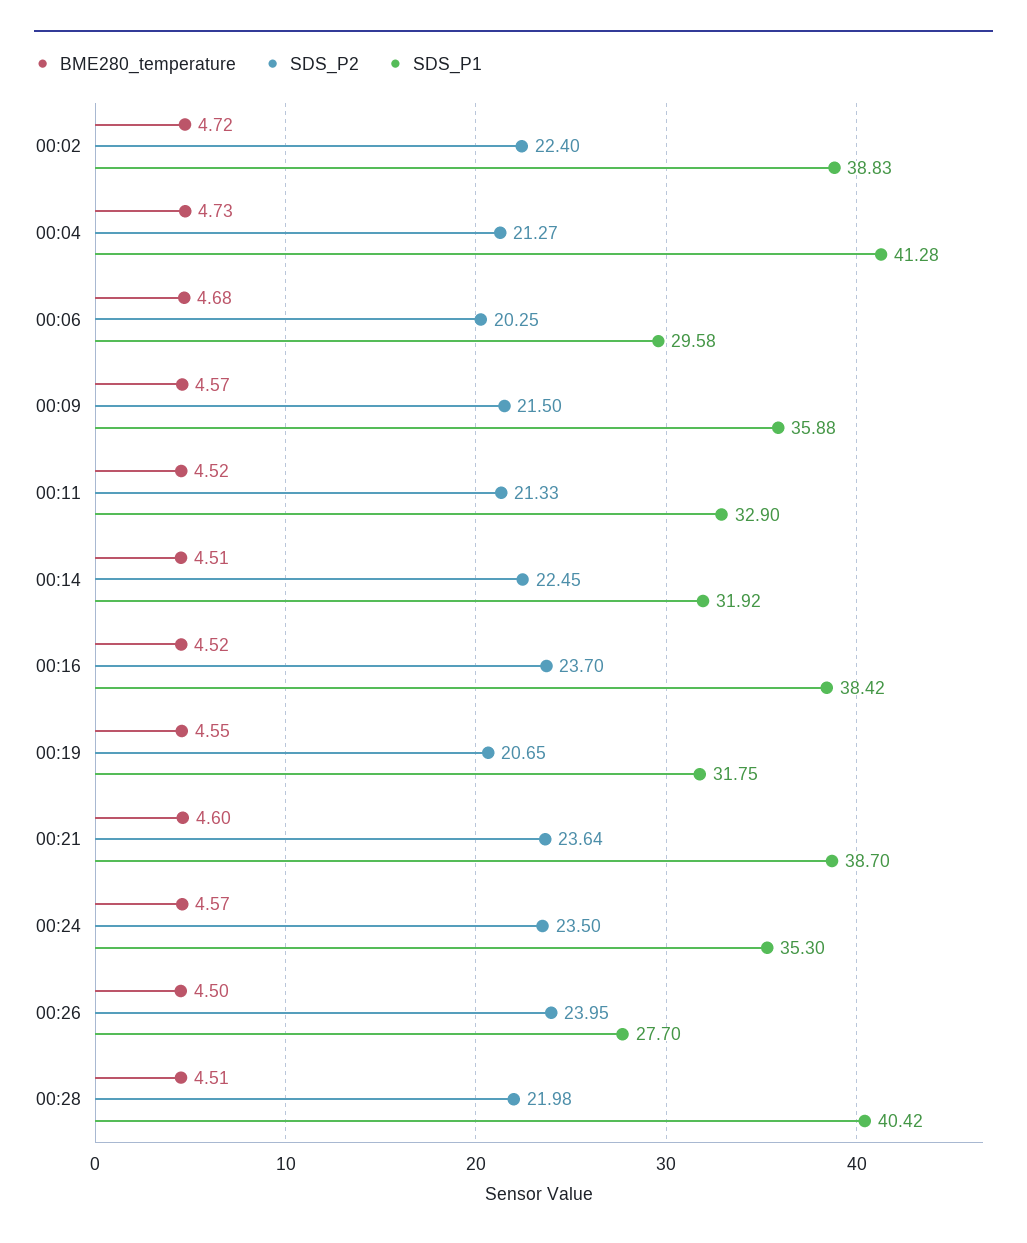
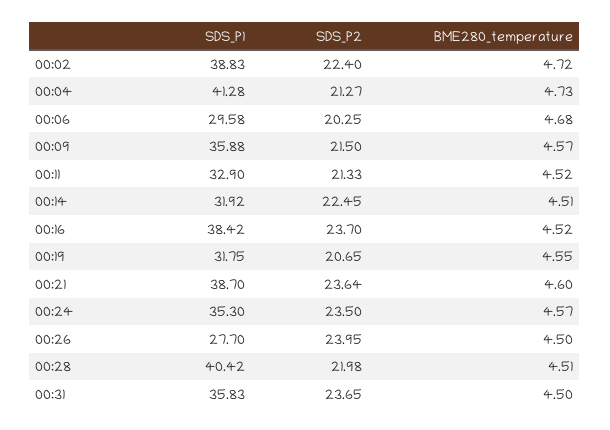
SDS_P1, 00:31: none -> 35.83
SDS_P2, 00:31: none -> 23.65
BME280_temperature, 00:31: none -> 4.5

